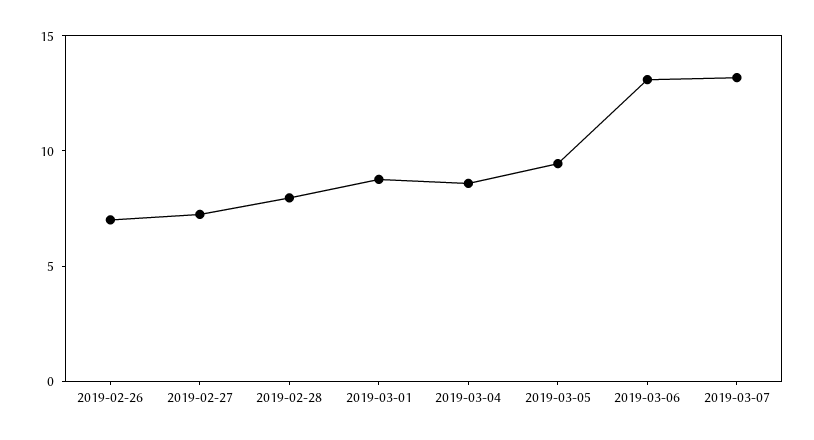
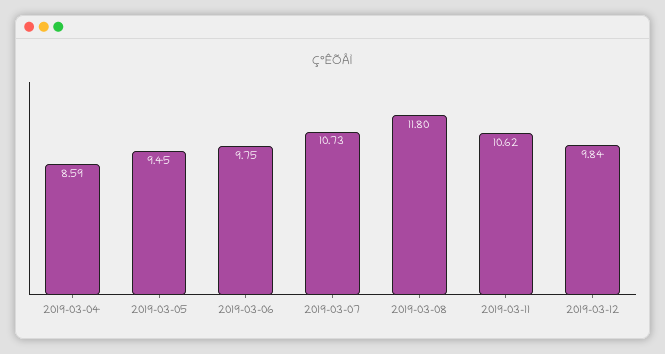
2019-02-26: 7 -> none
2019-02-27: 7 -> none
2019-02-28: 8 -> none
2019-03-01: 9 -> none
2019-03-06: 13 -> 9.75
2019-03-07: 13 -> 10.73
2019-03-08: none -> 11.8
2019-03-11: none -> 10.62
2019-03-12: none -> 9.84

